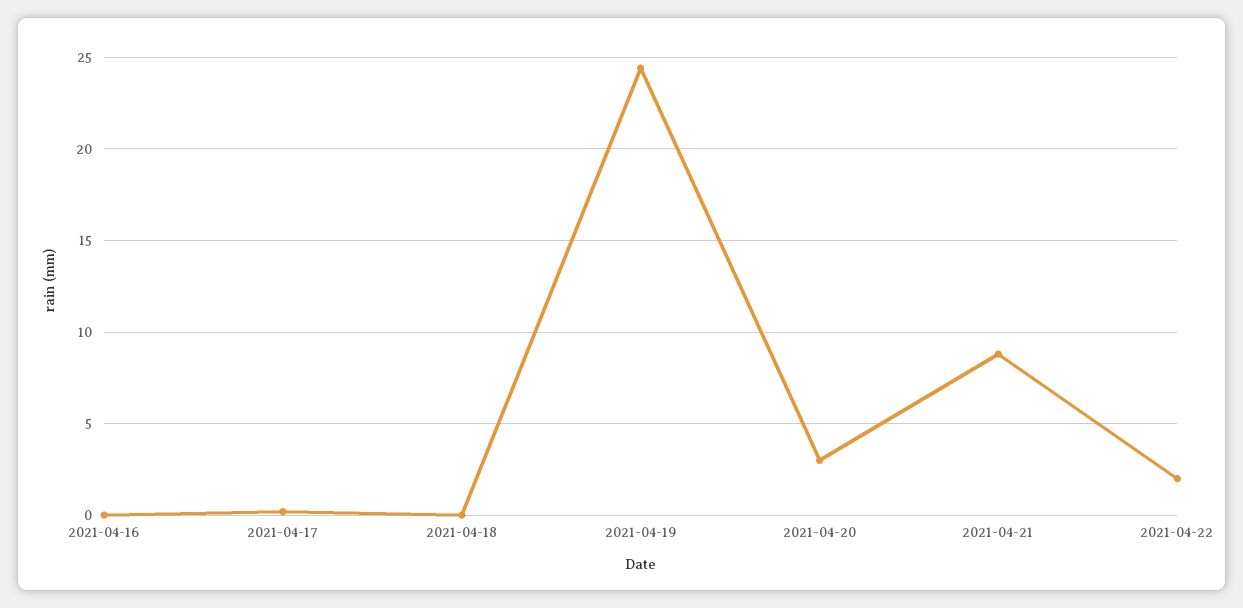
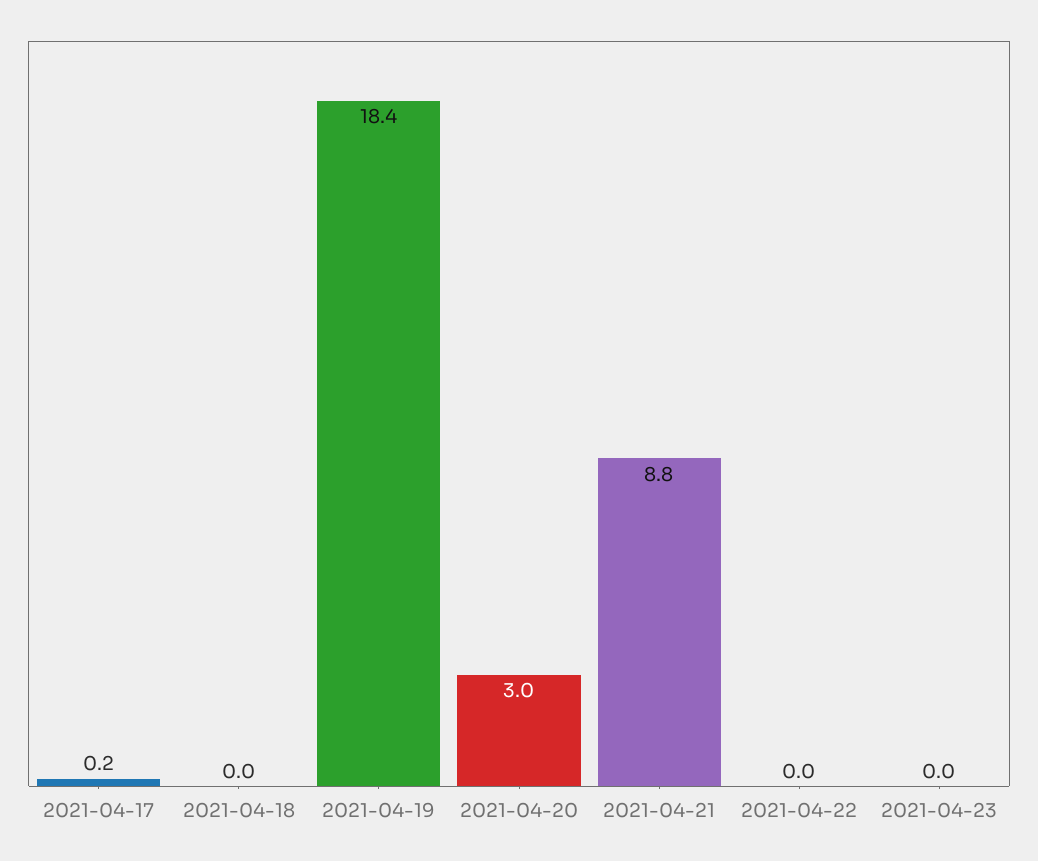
2021-04-16: 0 -> none
2021-04-19: 24.5 -> 18.4
2021-04-22: 2 -> 0
2021-04-23: none -> 0

